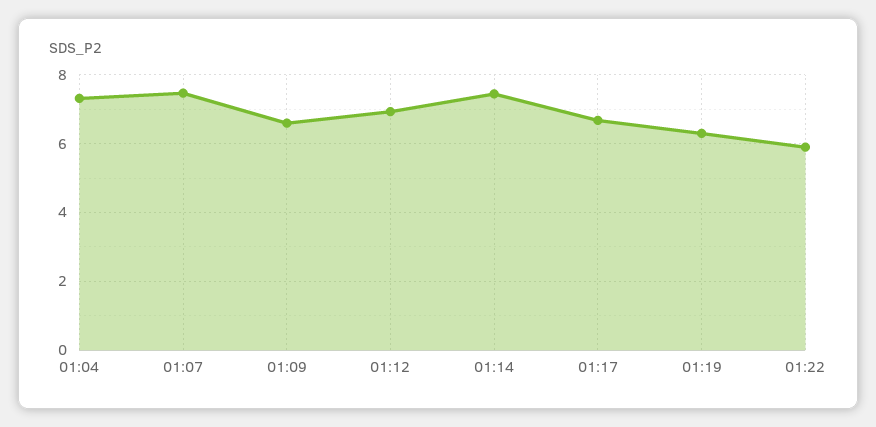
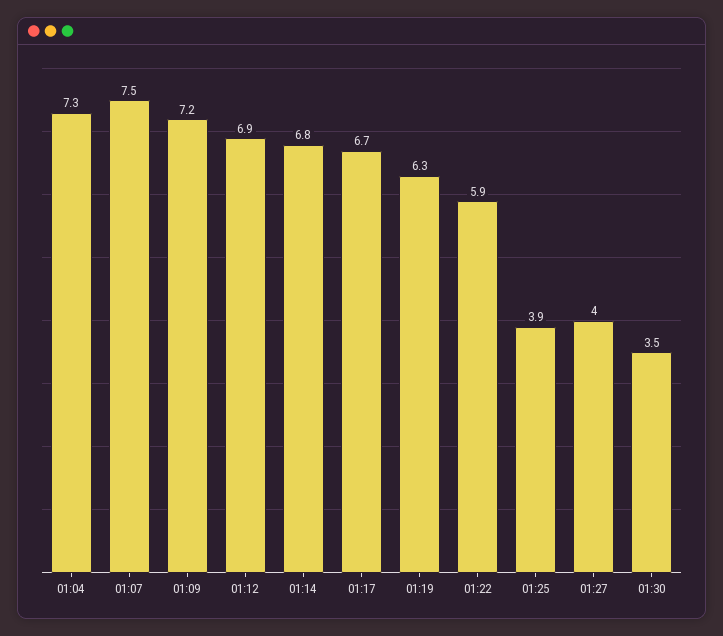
01:09: 6.6 -> 7.2
01:14: 7.4 -> 6.8
01:25: none -> 3.9
01:27: none -> 4
01:30: none -> 3.5

